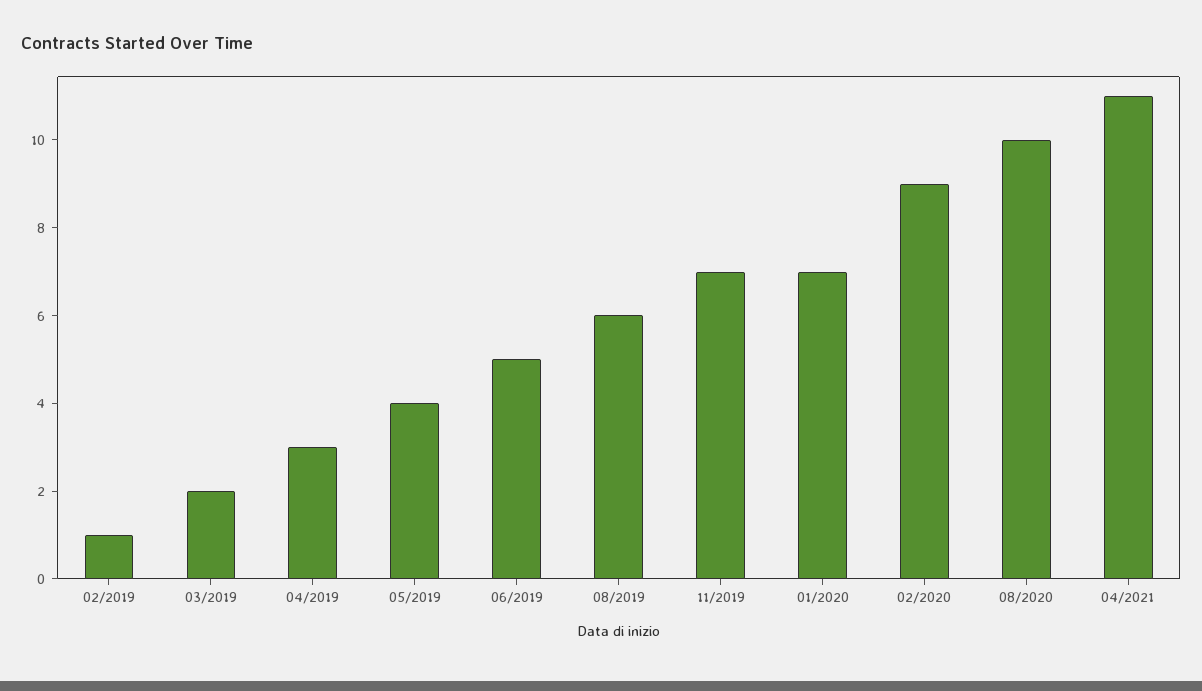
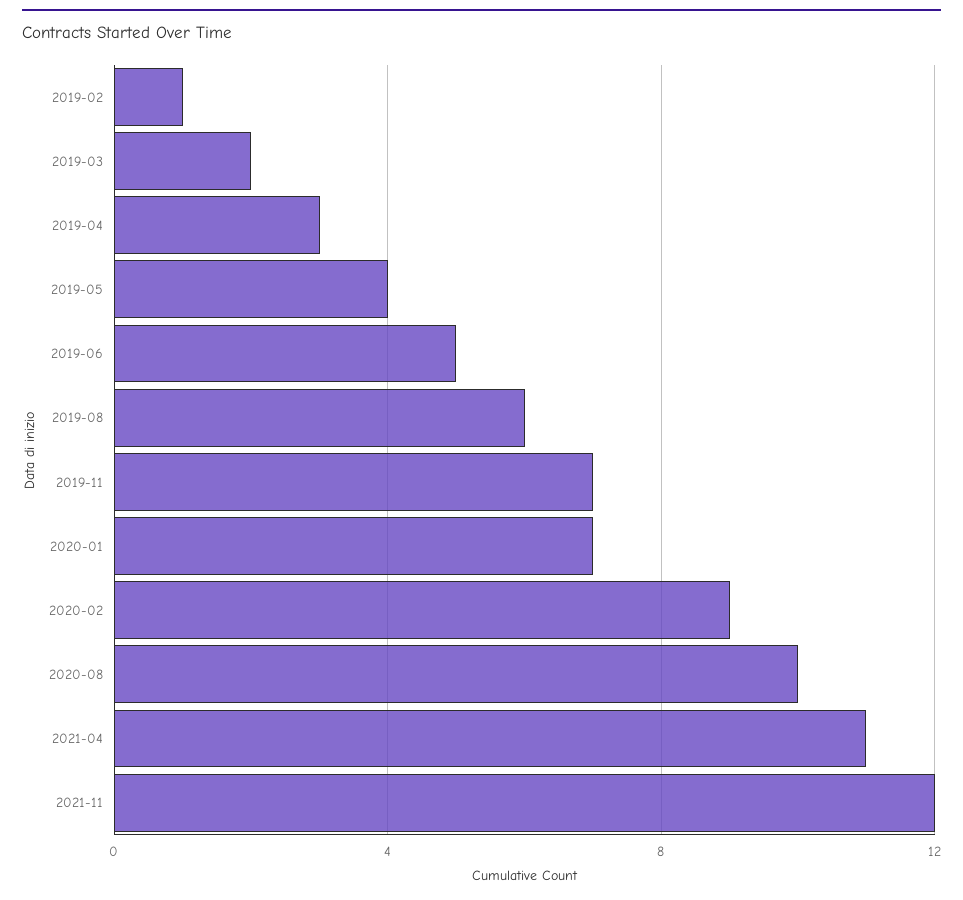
2021-11: none -> 12

